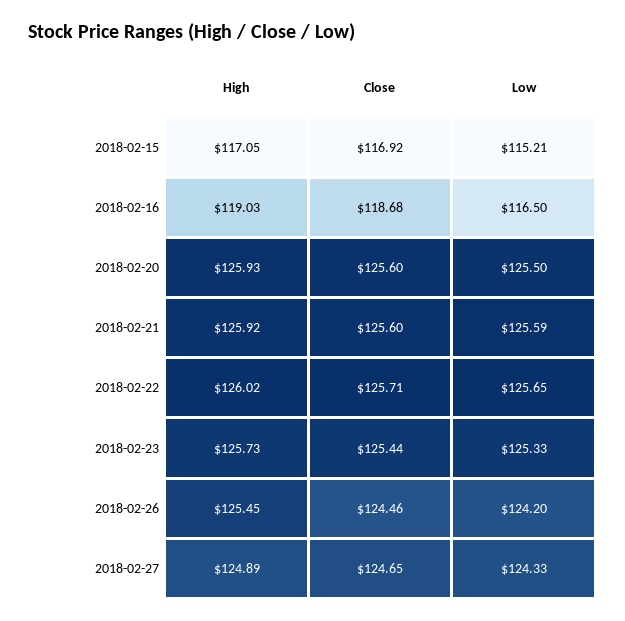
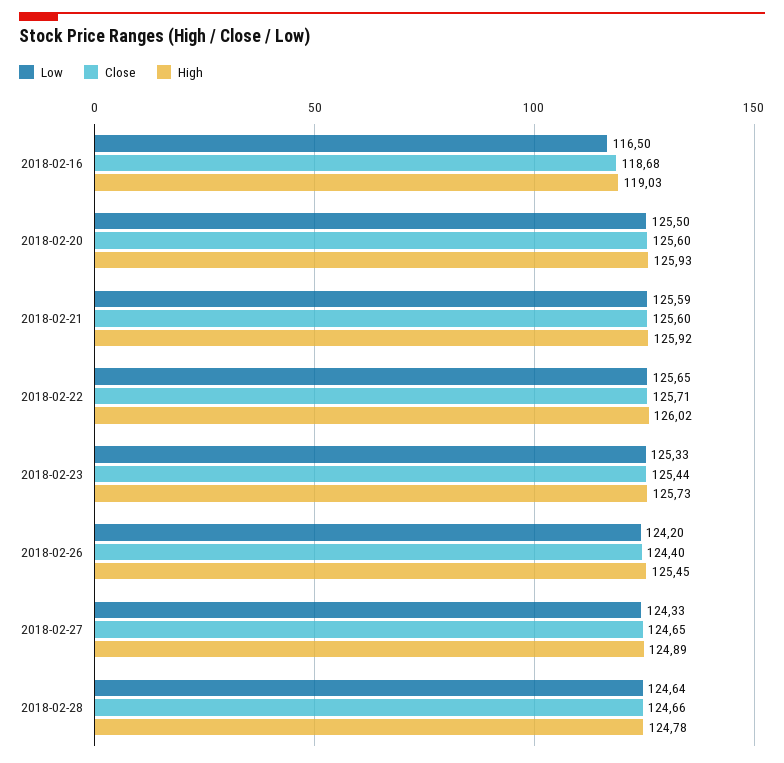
High, 2018-02-15: 117.05 -> none
Close, 2018-02-15: 116.92 -> none
Low, 2018-02-15: 115.21 -> none
Close, 2018-02-26: 124.46 -> 124.4
Low, 2018-02-28: none -> 124.64
Close, 2018-02-28: none -> 124.66
High, 2018-02-28: none -> 124.78

